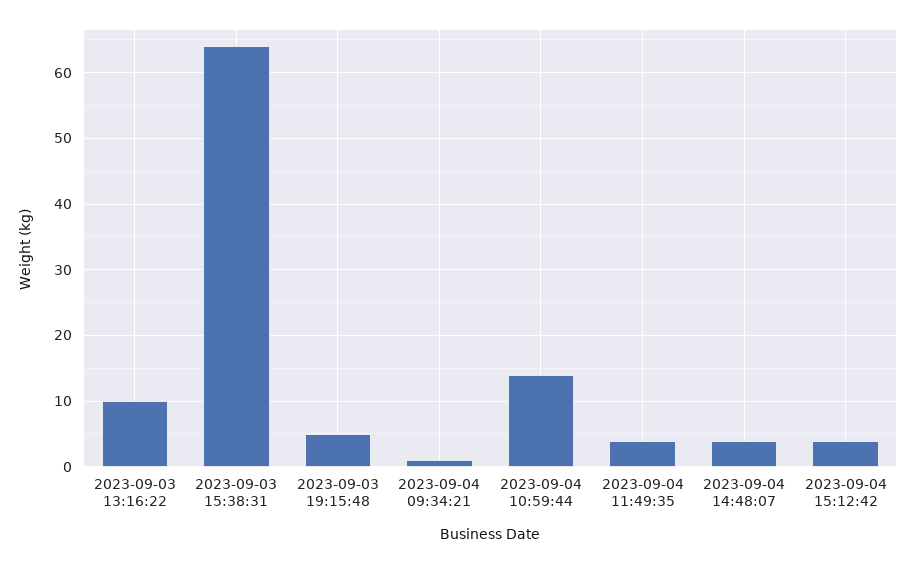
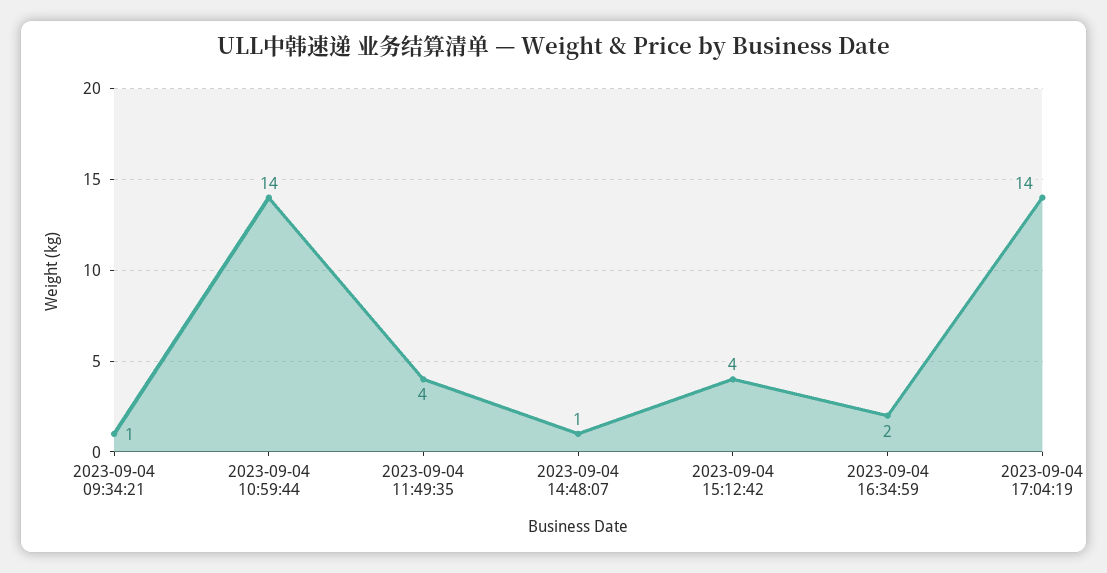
2023-09-03 13:16:22: 10 -> none
2023-09-03 15:38:31: 64 -> none
2023-09-03 19:15:48: 5 -> none
2023-09-04 14:48:07: 4 -> 1
2023-09-04 16:34:59: none -> 2
2023-09-04 17:04:19: none -> 14

